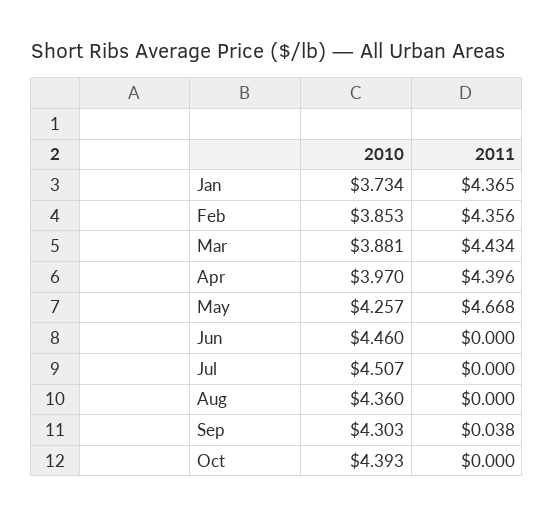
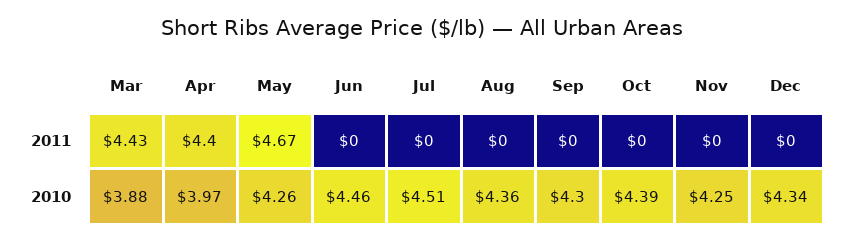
2010, Jan: 3.734 -> none
2011, Jan: 4.365 -> none
2010, Feb: 3.853 -> none
2011, Feb: 4.356 -> none
2011, Sep: 0.038 -> 0
2011, Nov: none -> 0
2011, Dec: none -> 0
2010, Nov: none -> 4.25
2010, Dec: none -> 4.34

